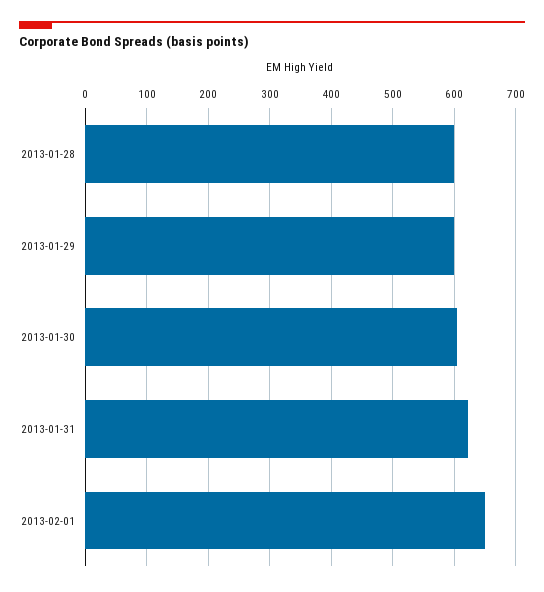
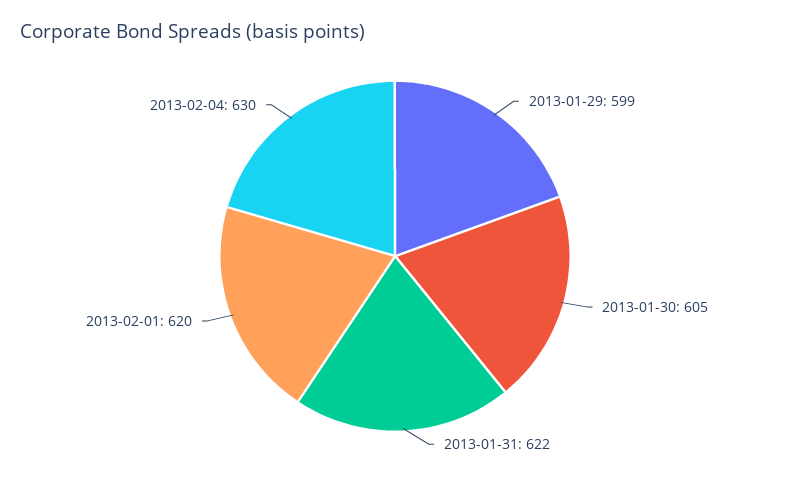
2013-01-28: 600 -> none
2013-02-01: 650 -> 620
2013-02-04: none -> 630

